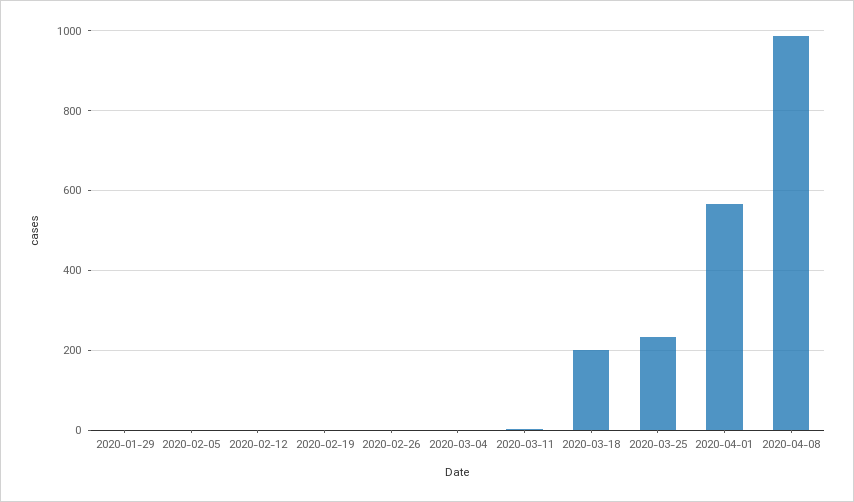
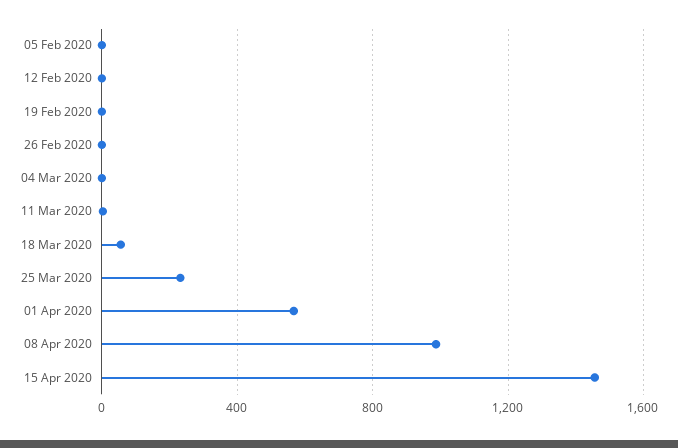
2020-01-29: 0 -> none
2020-03-18: 200 -> 50
15 Apr 2020: none -> 1450

